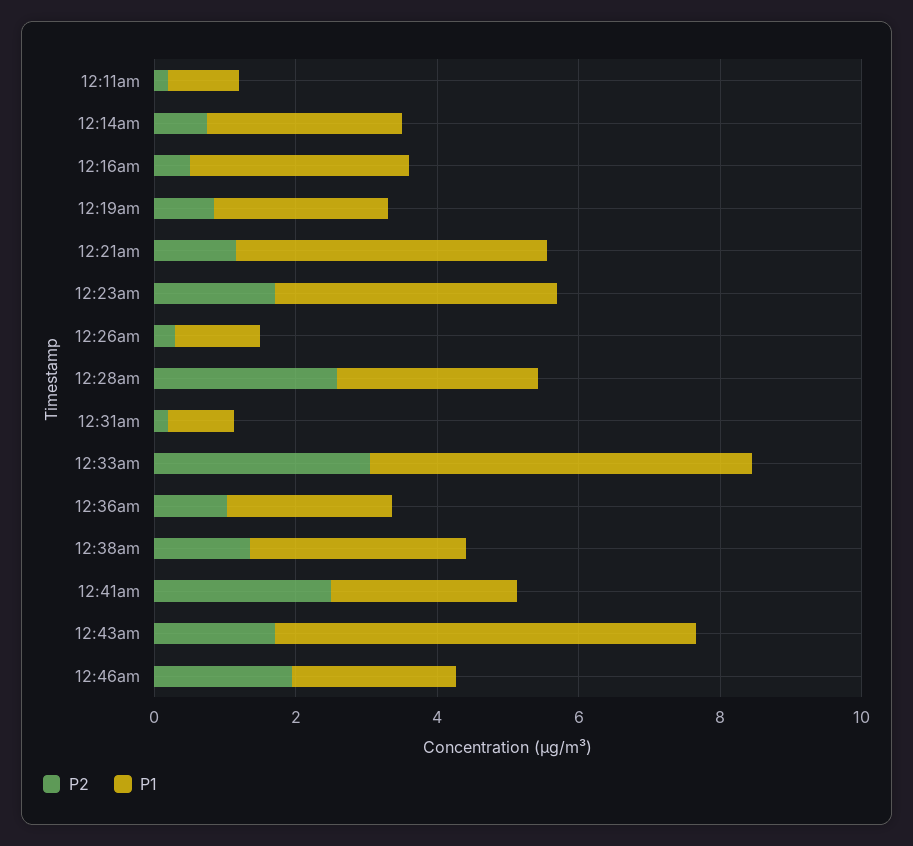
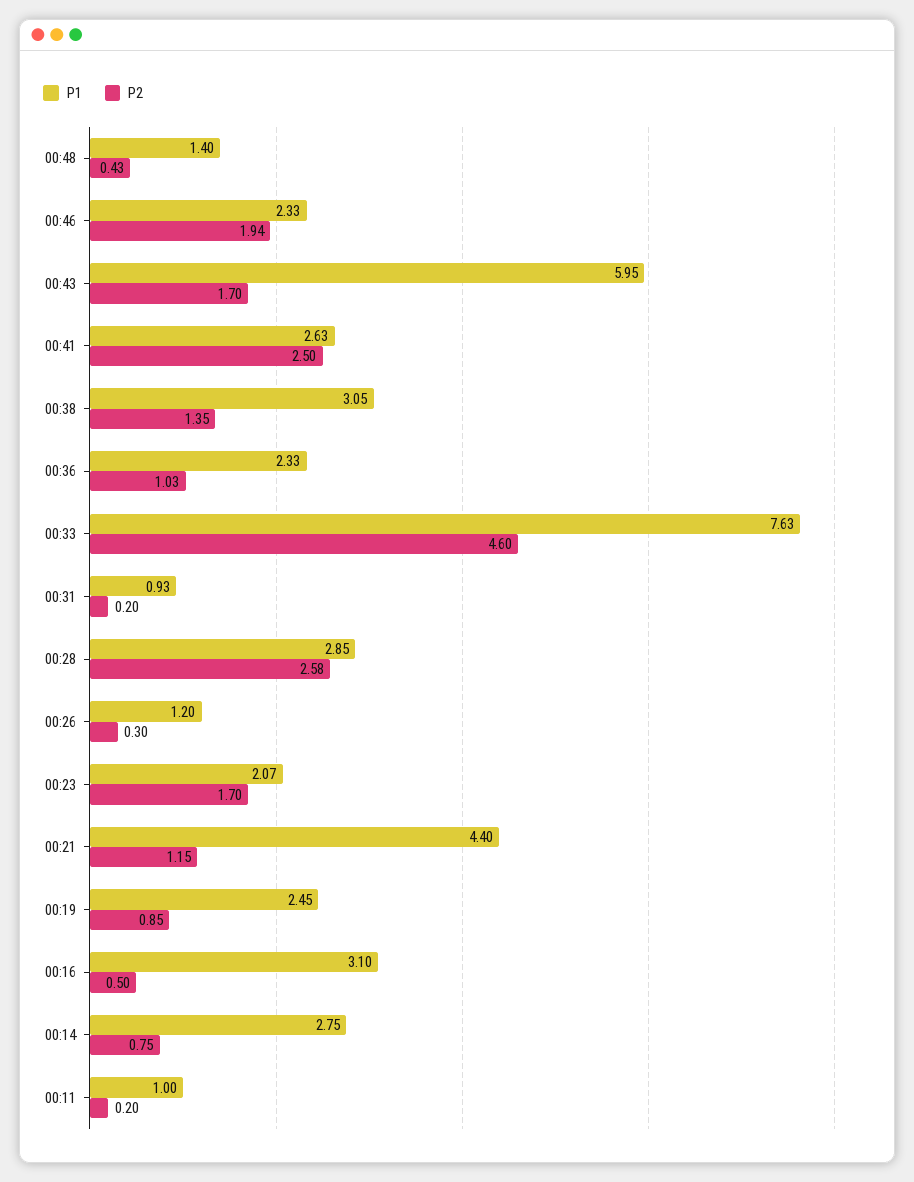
P1, 12:23am: 4 -> 2.07
P2, 12:33am: 3 -> 4.6
P1, 12:33am: 5.5 -> 7.63
P1, 00:48: none -> 1.4
P2, 00:48: none -> 0.43

